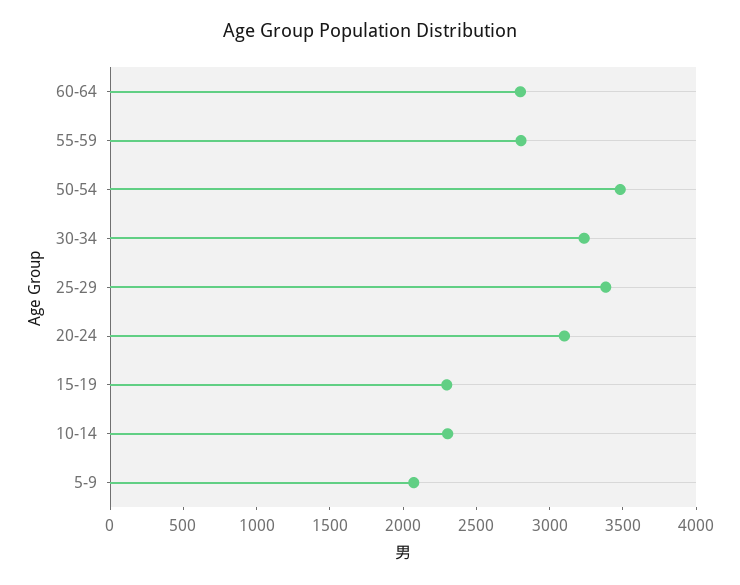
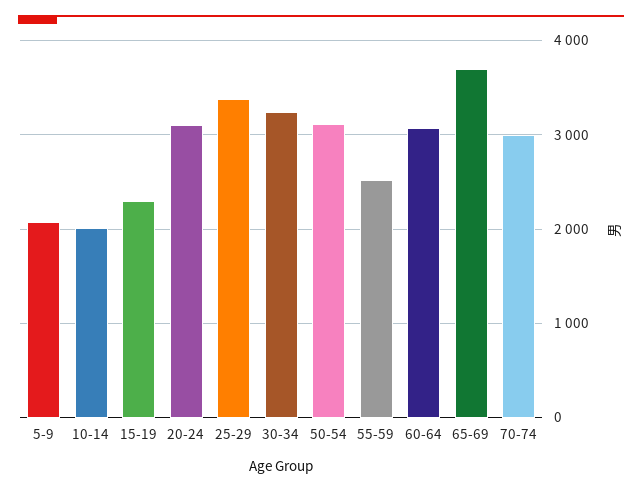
60-64: 2800 -> 3100
55-59: 2800 -> 2500
50-54: 3500 -> 3100
10-14: 2300 -> 2000
65-69: none -> 3700
70-74: none -> 3000

